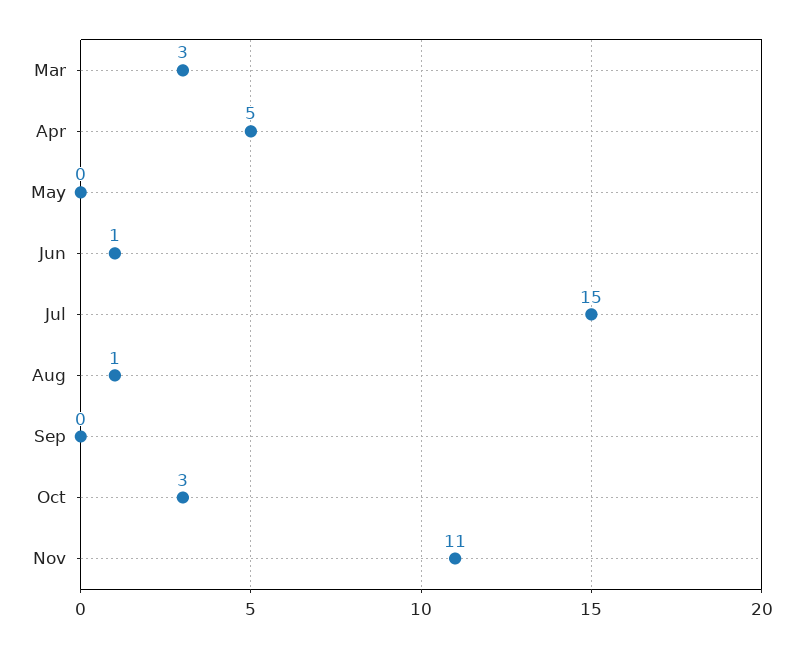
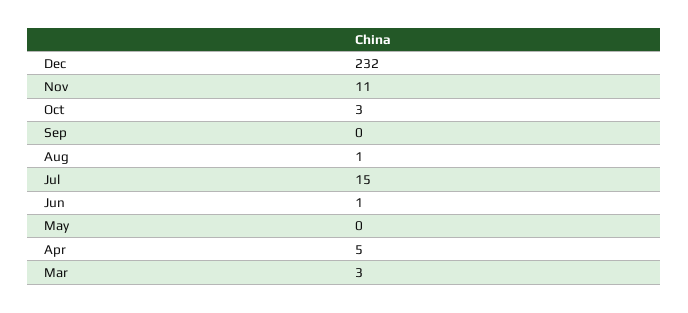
Dec: none -> 232

